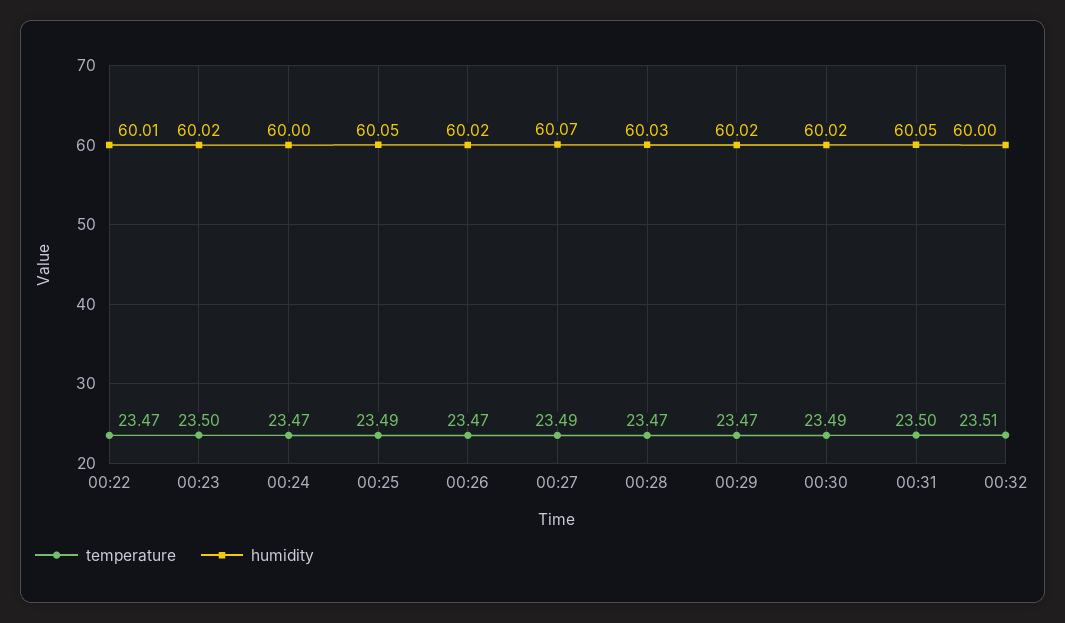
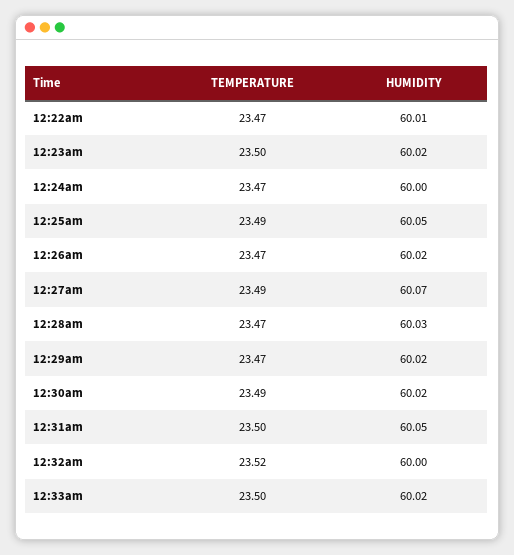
temperature, 00:32: 23.51 -> 23.52
temperature, 12:33am: none -> 23.5
humidity, 12:33am: none -> 60.02

